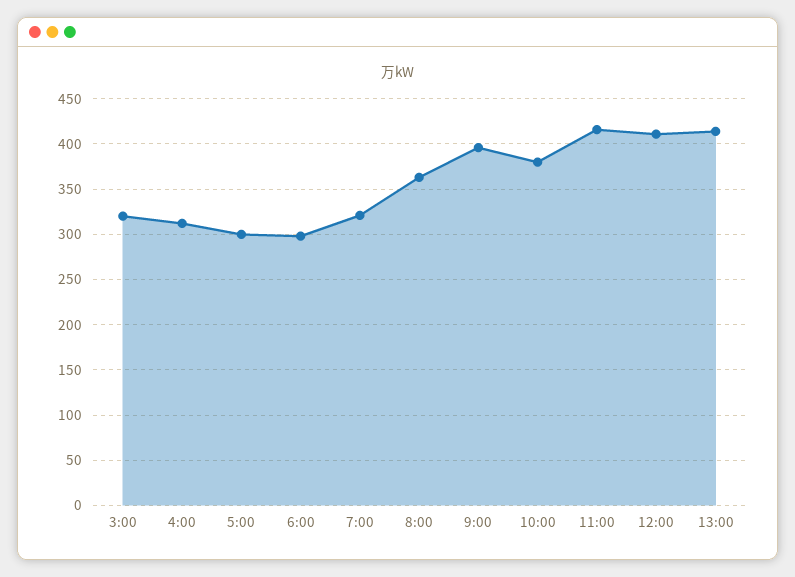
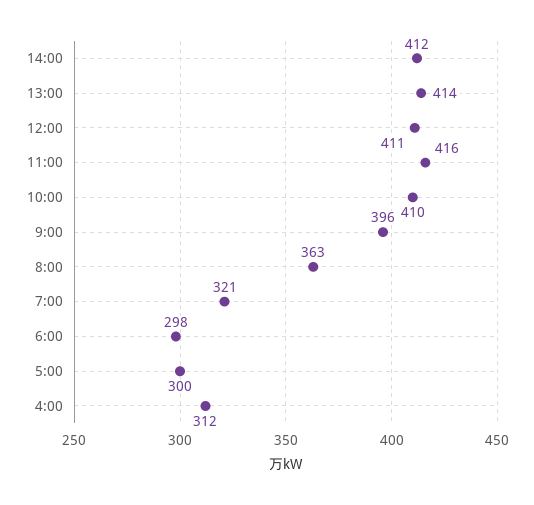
3:00: 320 -> none
10:00: 380 -> 410
14:00: none -> 412

